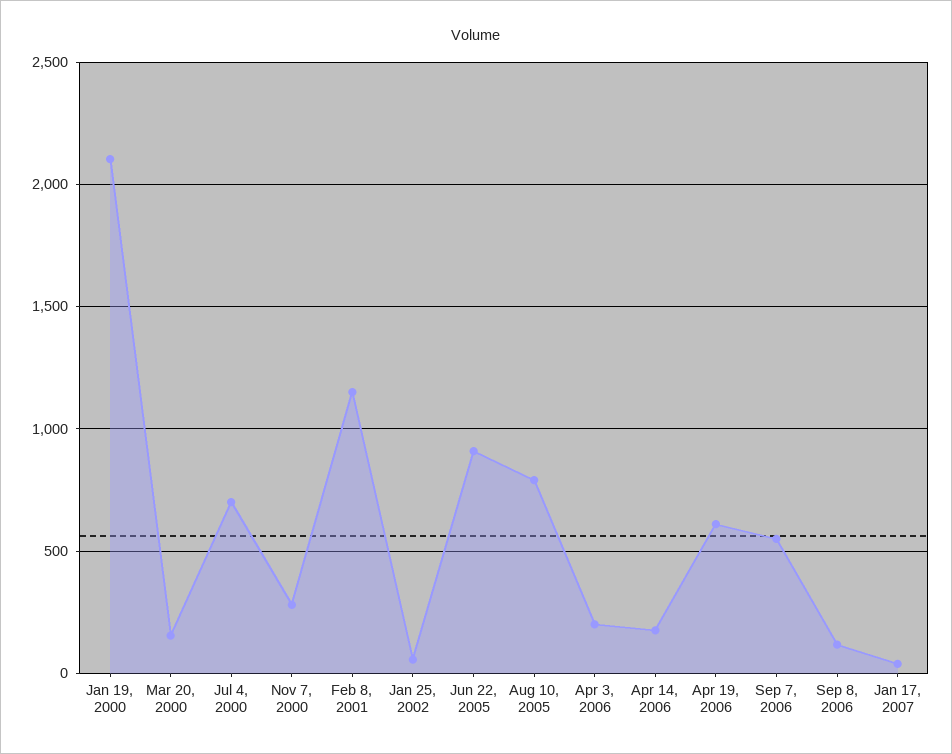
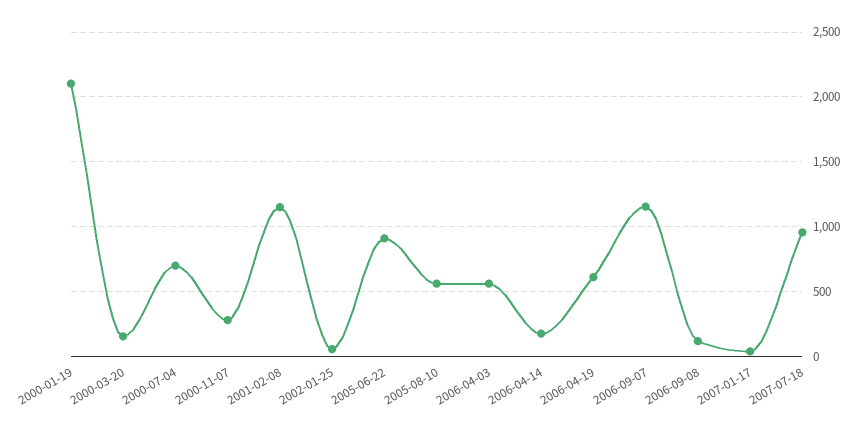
Aug 10, 2005: 800 -> 550
Apr 3, 2006: 200 -> 550
Sep 7, 2006: 550 -> 1150
2007-07-18: none -> 950

